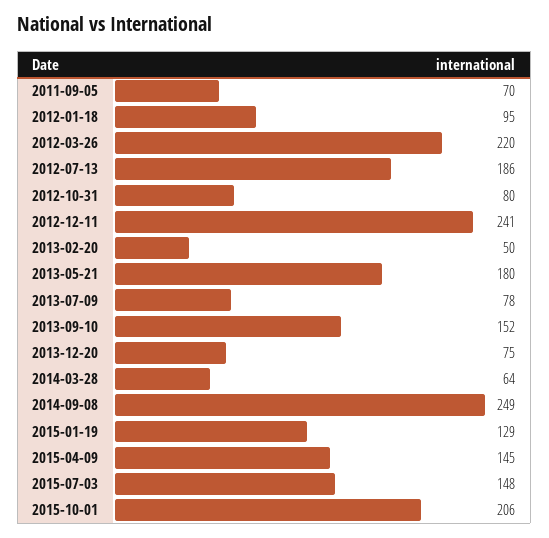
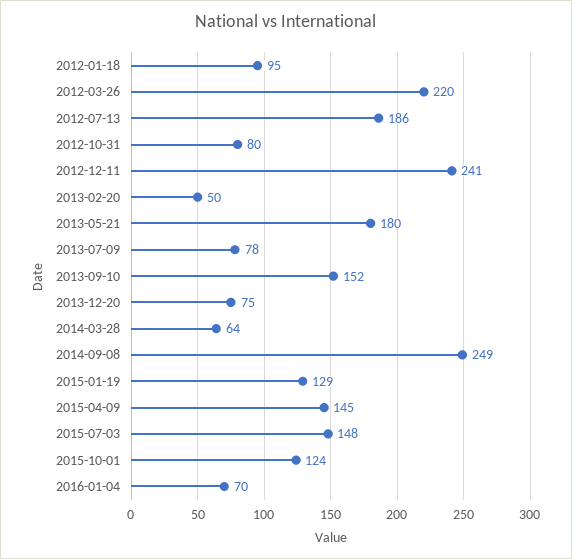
2011-09-05: 70 -> none
2015-10-01: 206 -> 124
2016-01-04: none -> 70

